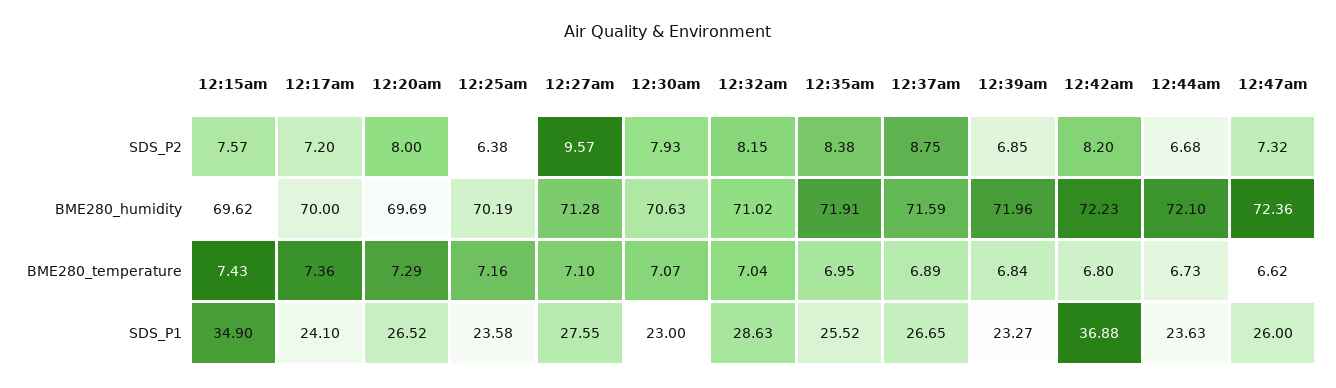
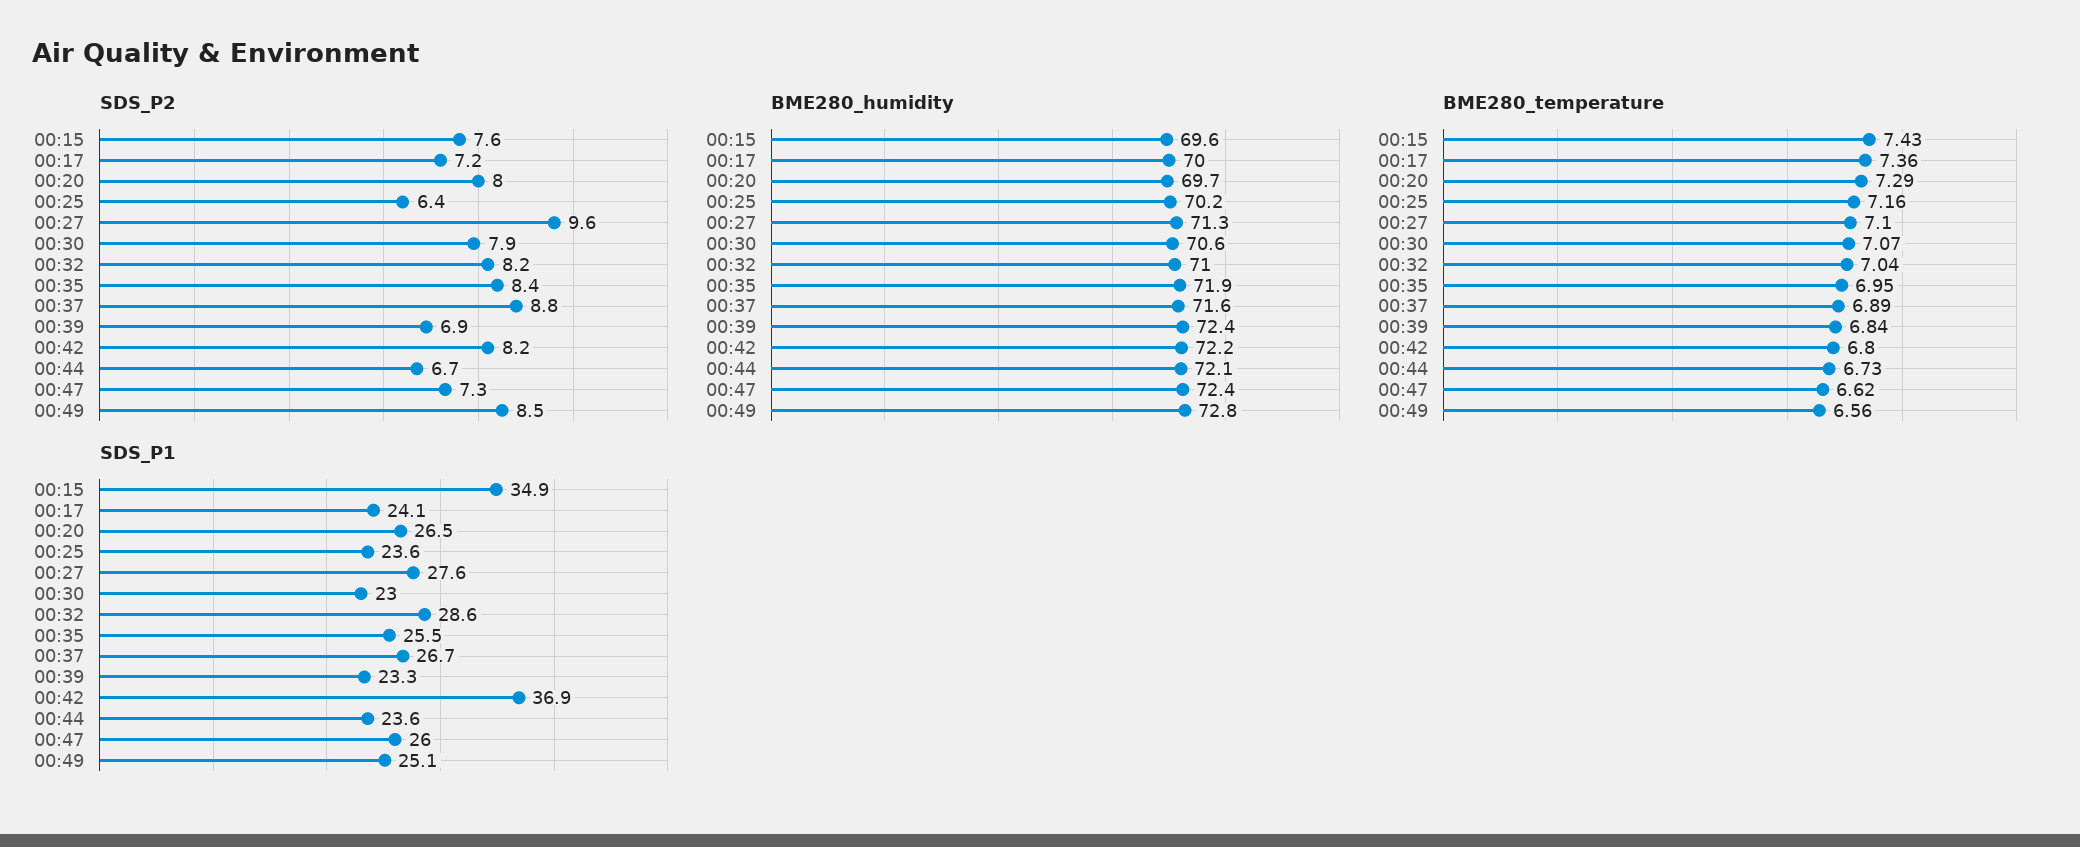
BME280_humidity, 12:39am: 71.96 -> 72.4
SDS_P2, 00:49: none -> 8.5
BME280_humidity, 00:49: none -> 72.8
BME280_temperature, 00:49: none -> 6.56
SDS_P1, 00:49: none -> 25.1

